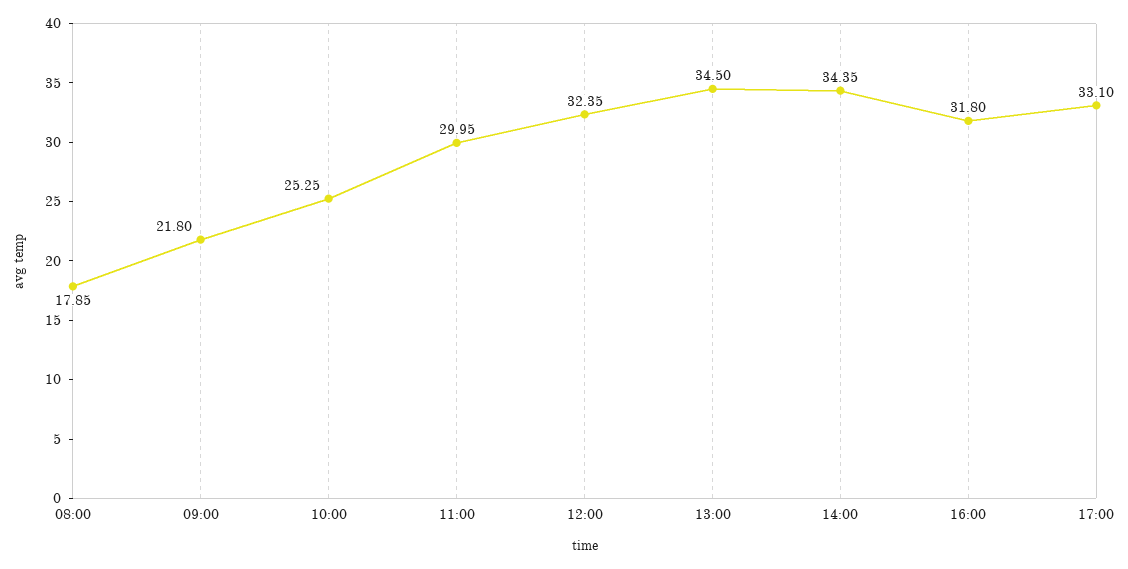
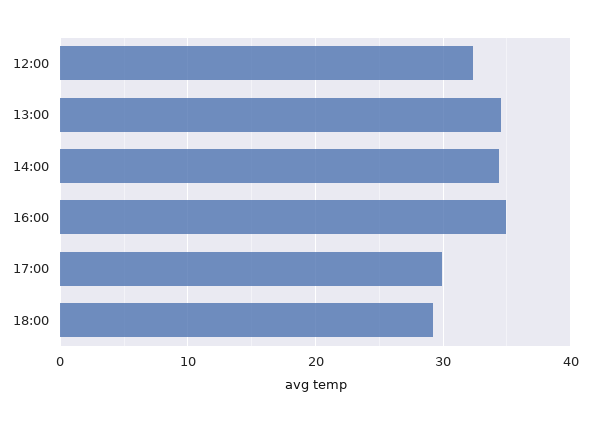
08:00: 17.85 -> none
09:00: 21.8 -> none
10:00: 25.25 -> none
11:00: 29.95 -> none
16:00: 31.8 -> 35
17:00: 33.1 -> 30
18:00: none -> 29

